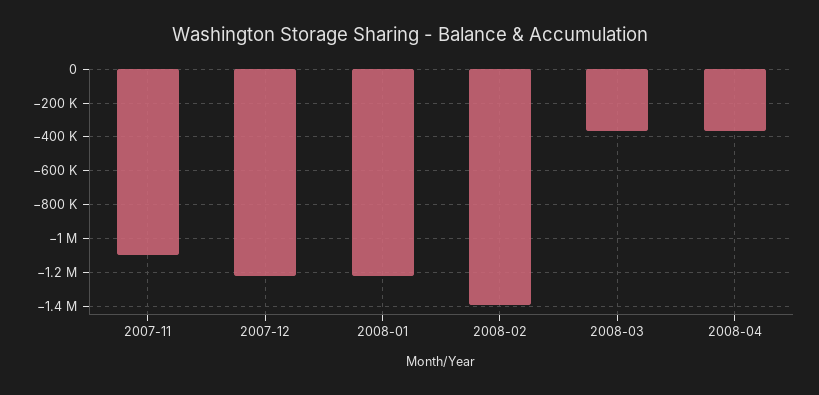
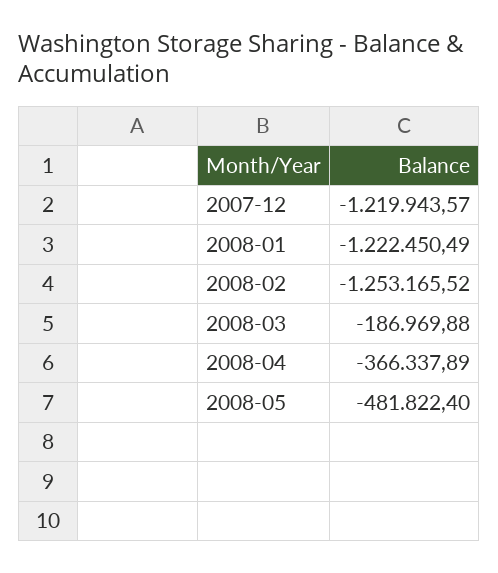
2007-11: -1100000 -> none
2008-02: -1400000 -> -1253165.52
2008-03: -350000 -> -186969.88
2008-05: none -> -481822.4

